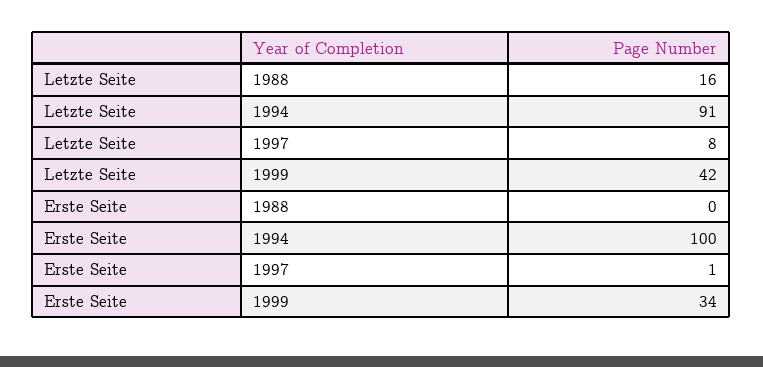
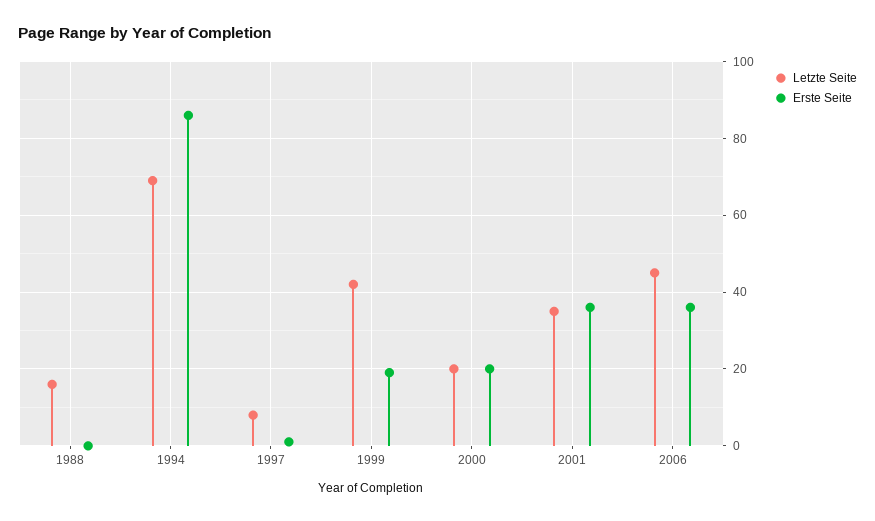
Letzte Seite, 1994: 91 -> 70
Erste Seite, 1994: 100 -> 85
Erste Seite, 1999: 34 -> 20
Letzte Seite, 2000: none -> 20
Erste Seite, 2000: none -> 20
Letzte Seite, 2001: none -> 35
Erste Seite, 2001: none -> 35
Letzte Seite, 2006: none -> 45
Erste Seite, 2006: none -> 35

